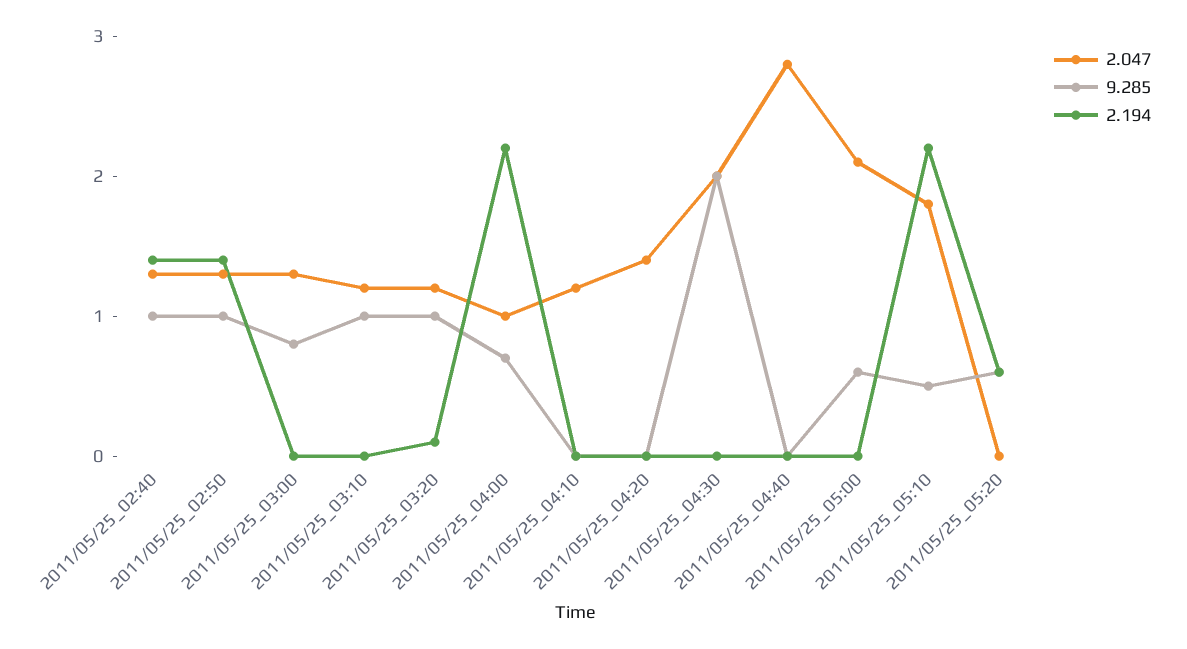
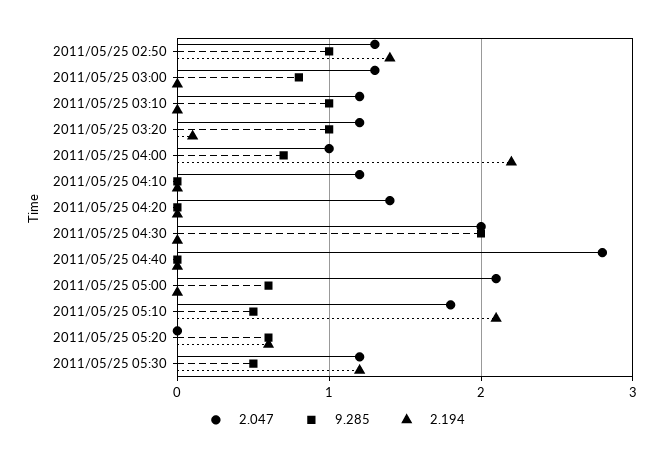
2.047, 2011/05/25_02:40: 1.3 -> none
9.285, 2011/05/25_02:40: 1 -> none
2.194, 2011/05/25_02:40: 1.4 -> none
2.194, 2011/05/25_05:10: 2.2 -> 2.1
2.047, 2011/05/25 05:30: none -> 1.2
9.285, 2011/05/25 05:30: none -> 0.5
2.194, 2011/05/25 05:30: none -> 1.2

